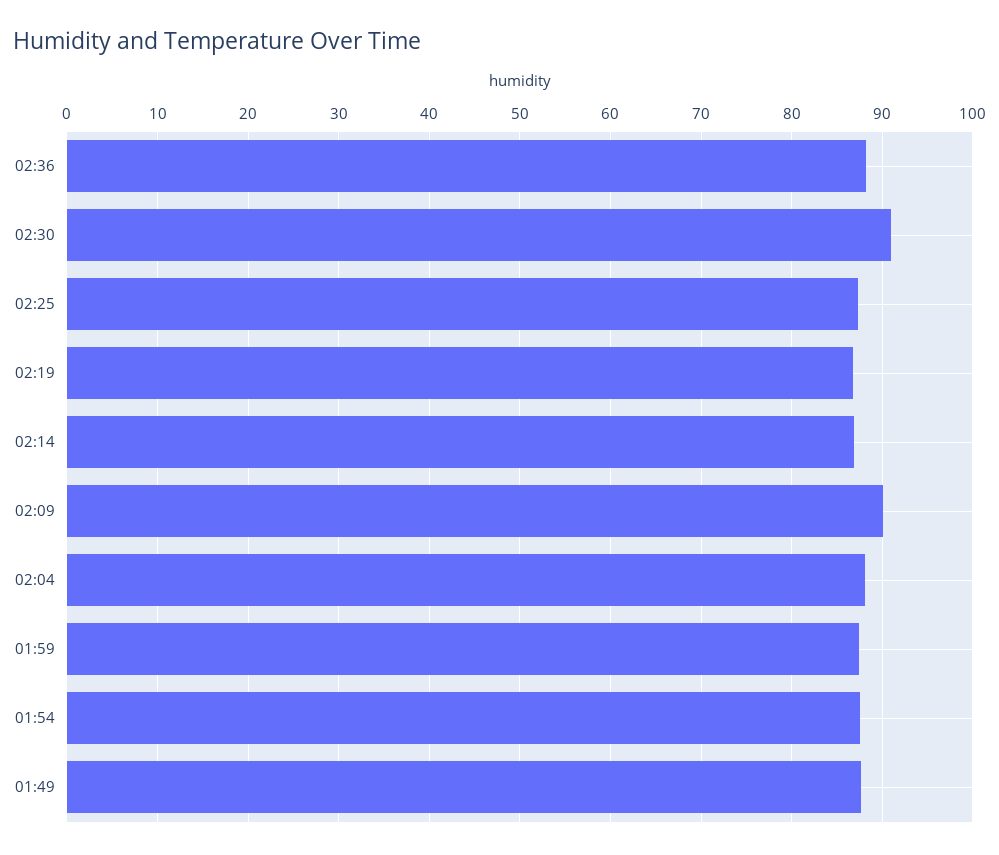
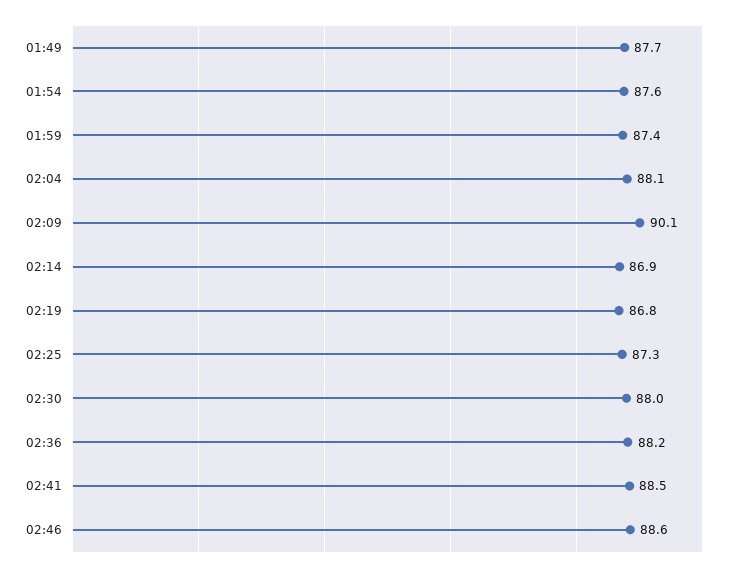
02:30: 91 -> 88
02:41: none -> 88.5
02:46: none -> 88.6

